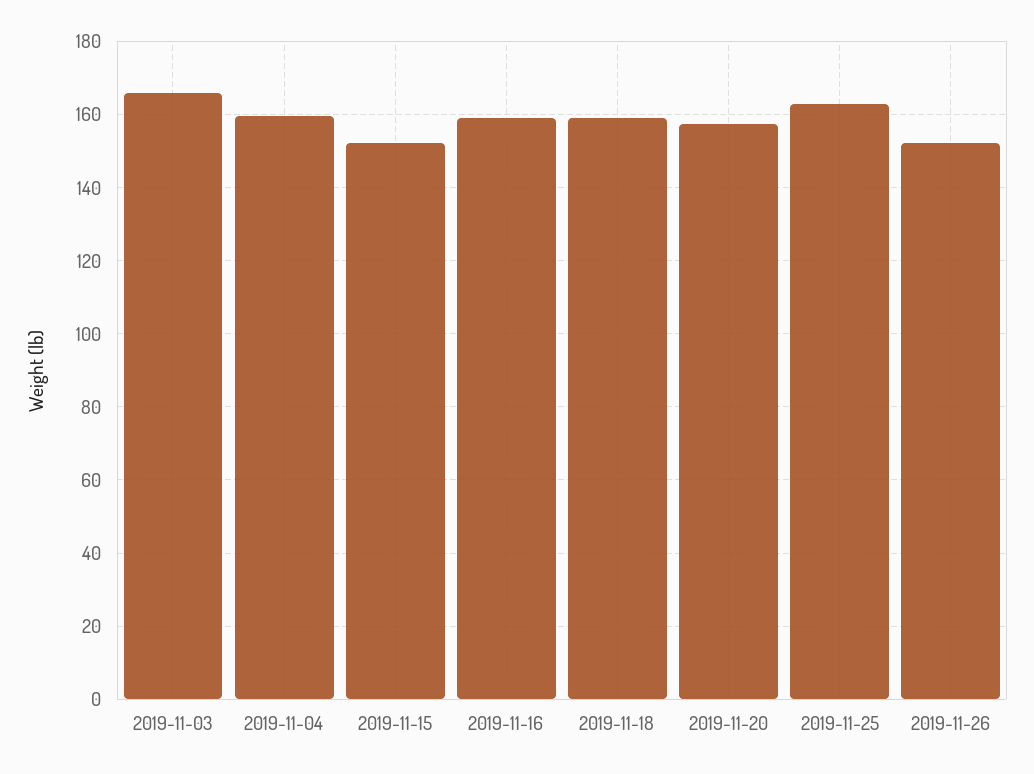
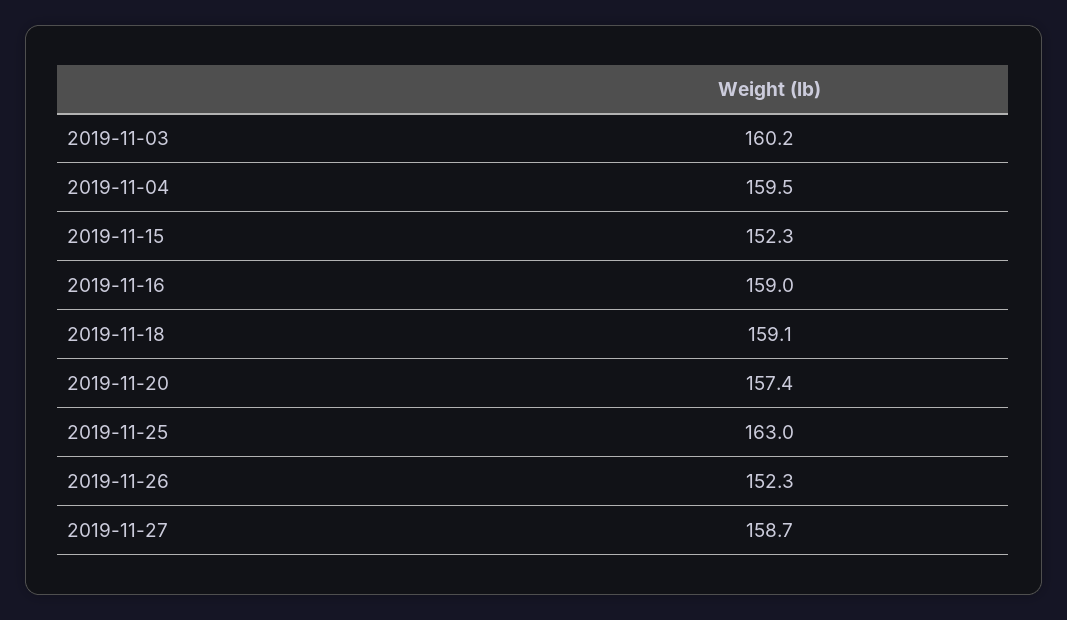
2019-11-03: 166 -> 160.2
2019-11-27: none -> 158.7

